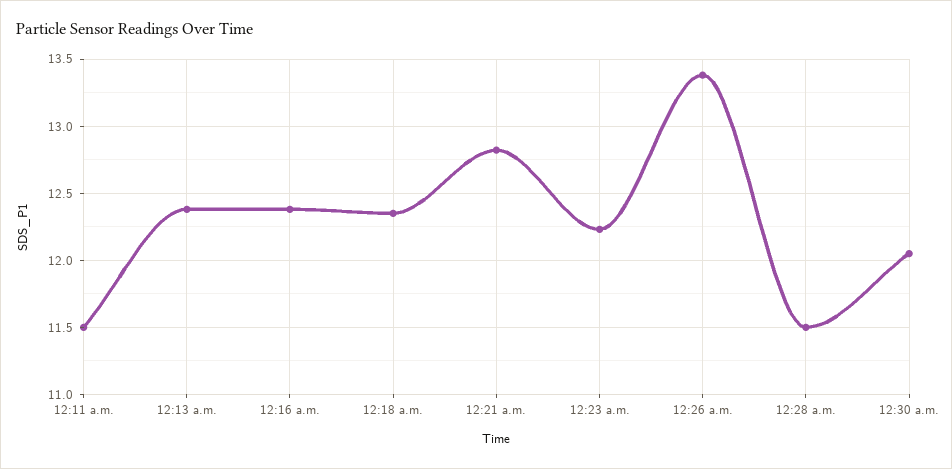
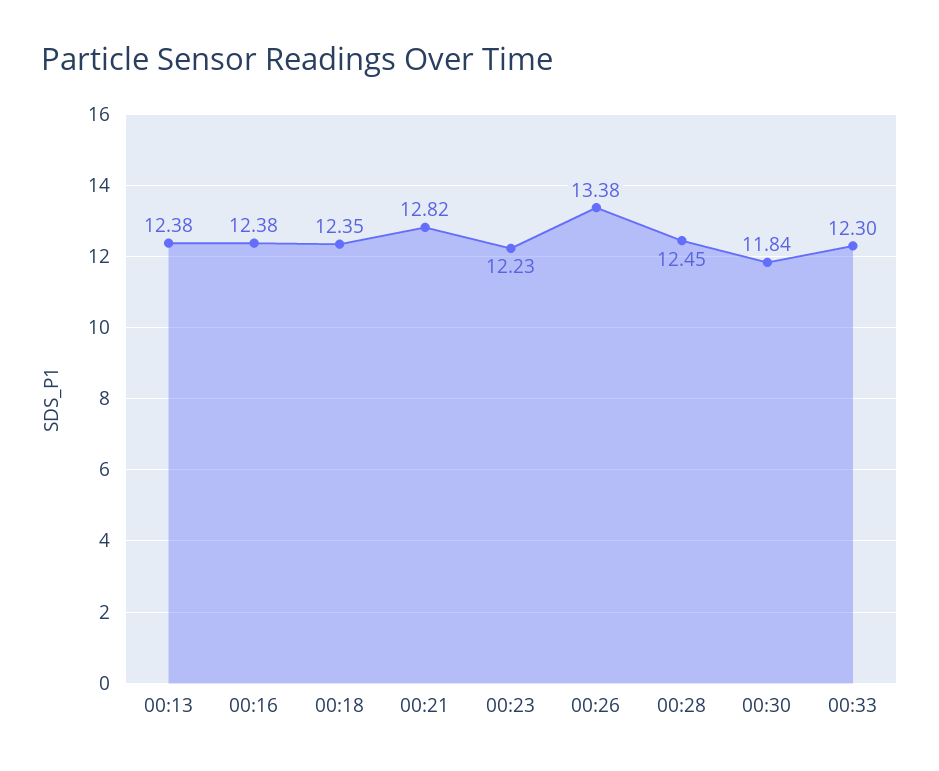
12:11 a.m.: 11.5 -> none
12:28 a.m.: 11.5 -> 12.45
12:30 a.m.: 12.05 -> 11.84
00:33: none -> 12.3

